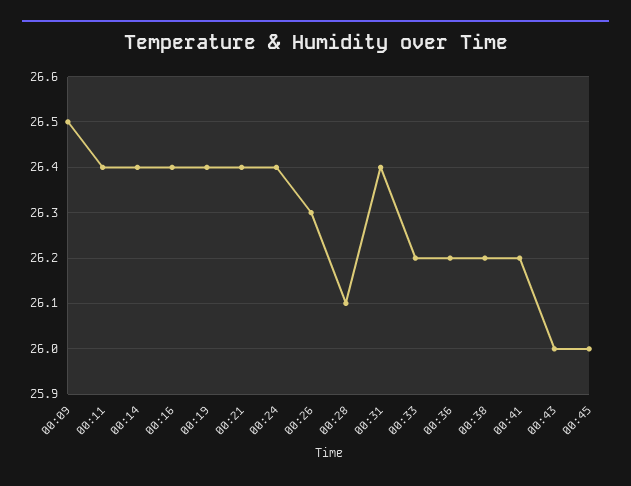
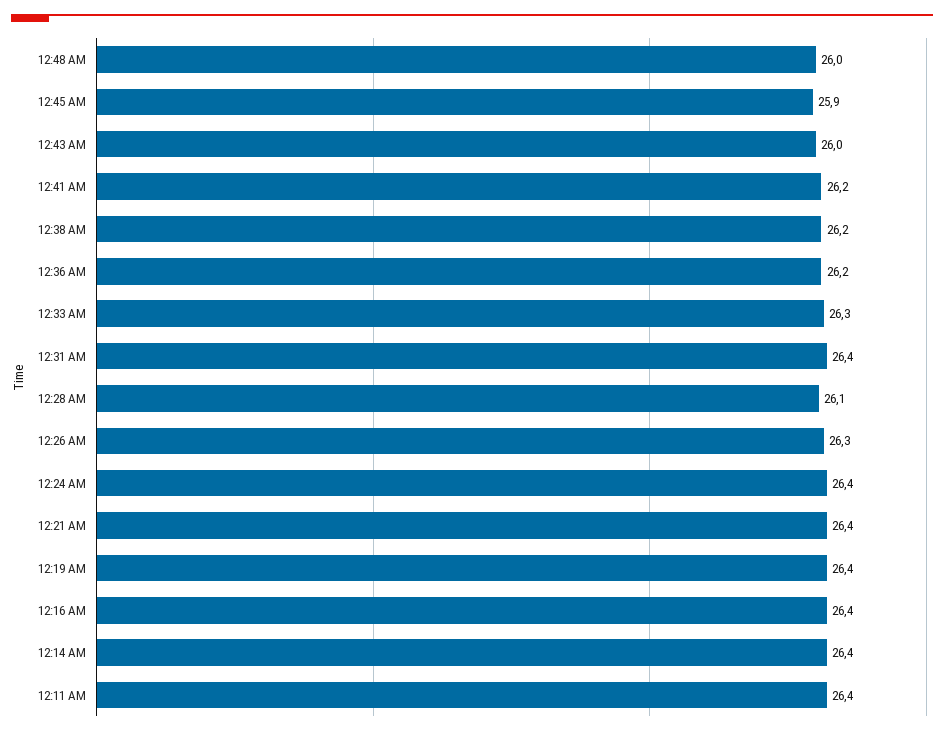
00:09: 26.5 -> none
00:33: 26.2 -> 26.3
00:45: 26 -> 25.9
12:48 AM: none -> 26

